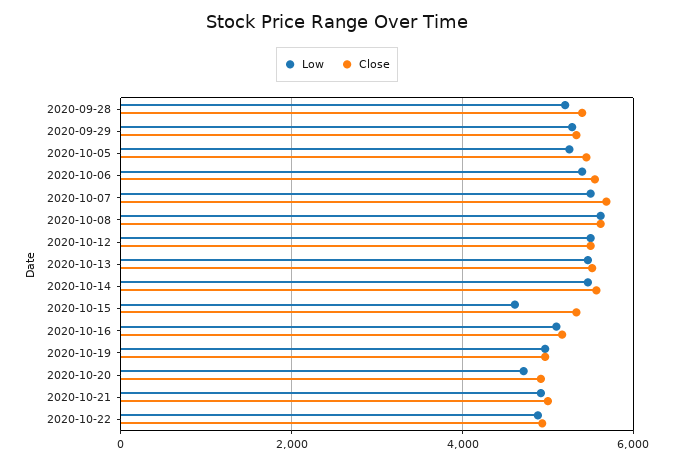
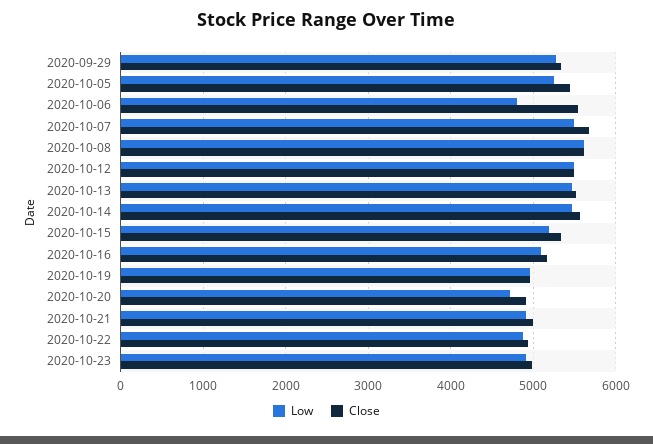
Low, 2020-09-28: 5200 -> none
Close, 2020-09-28: 5400 -> none
Low, 2020-10-06: 5400 -> 4800
Low, 2020-10-15: 4600 -> 5200
Low, 2020-10-23: none -> 4900
Close, 2020-10-23: none -> 5000

